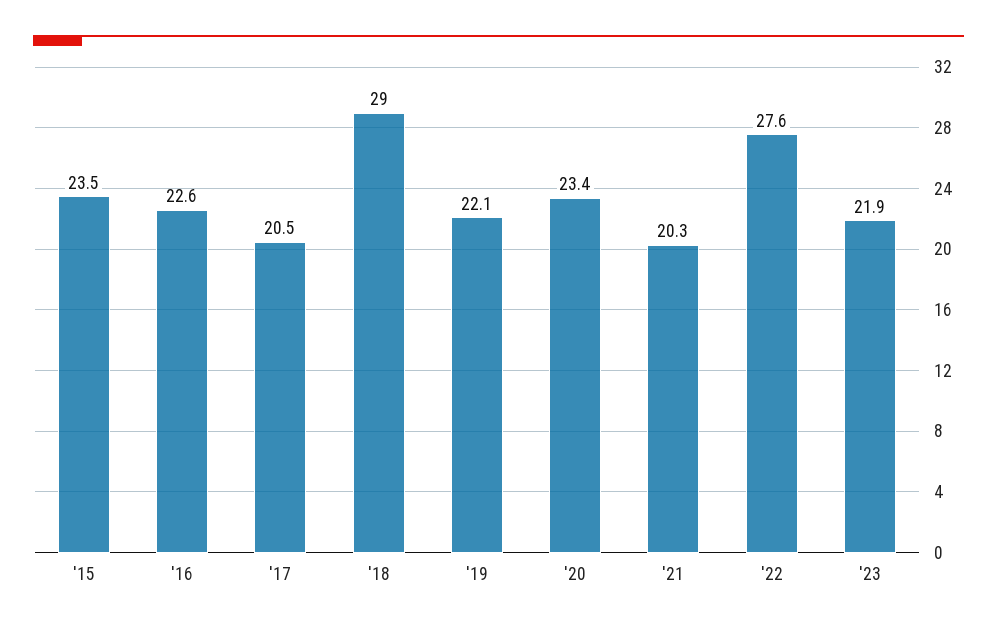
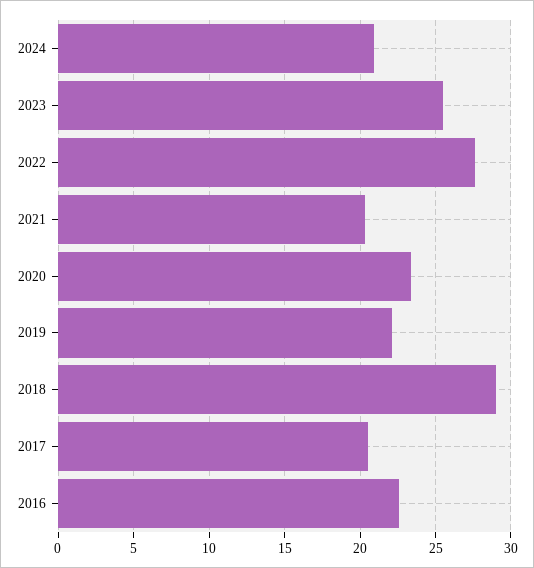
'15: 23.5 -> none
'23: 21.9 -> 25.5
2024: none -> 21

